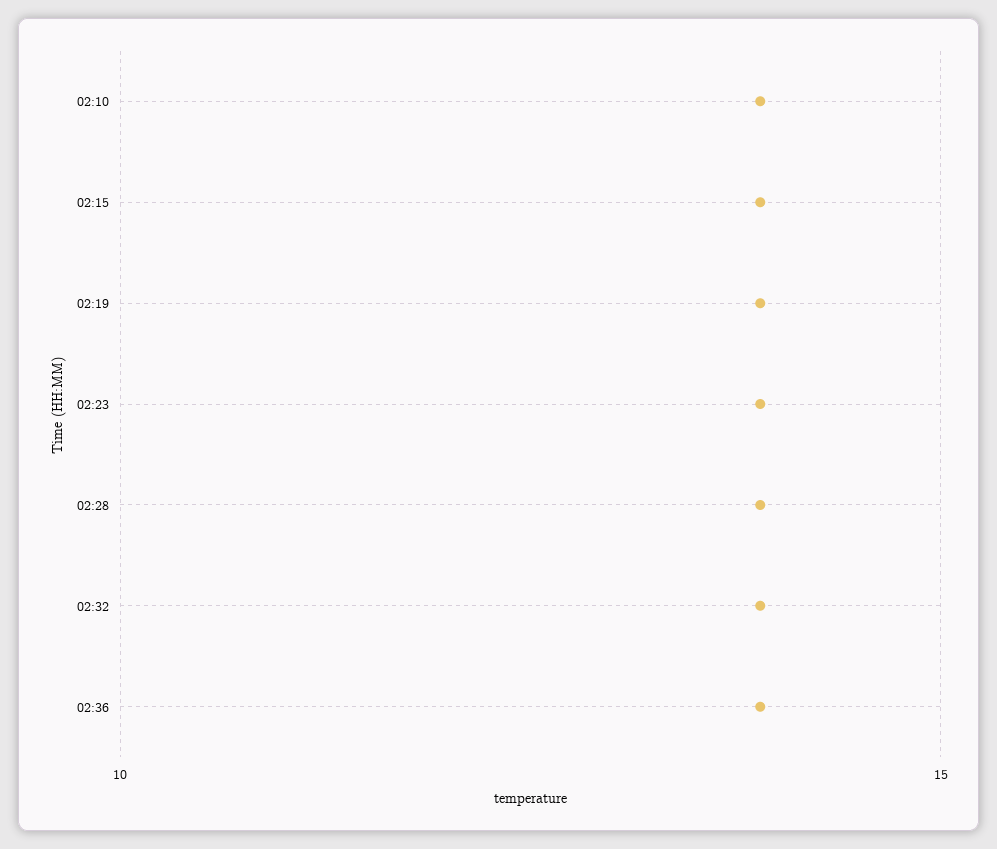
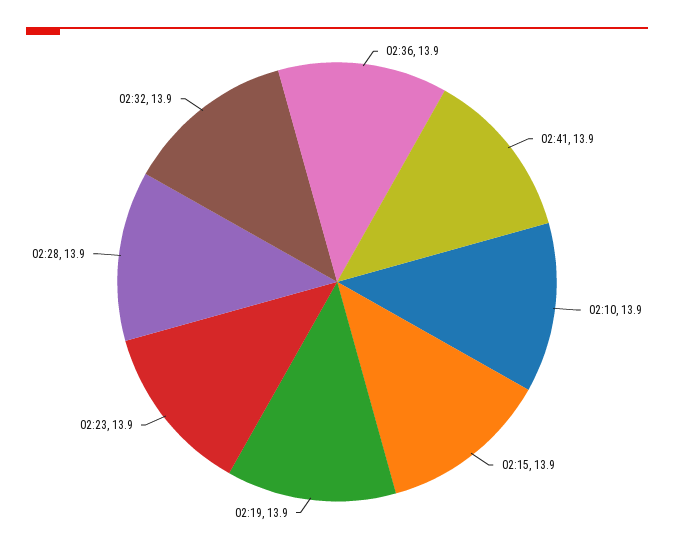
02:41: none -> 13.9

